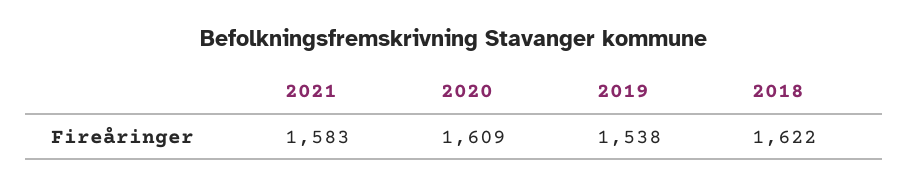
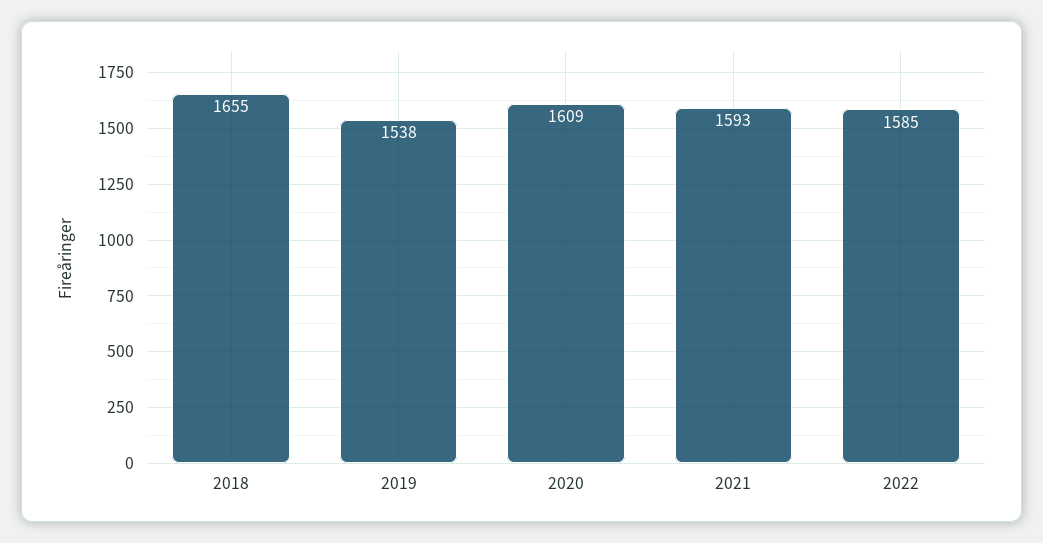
2021: 1583 -> 1593
2018: 1622 -> 1655
2022: none -> 1585

